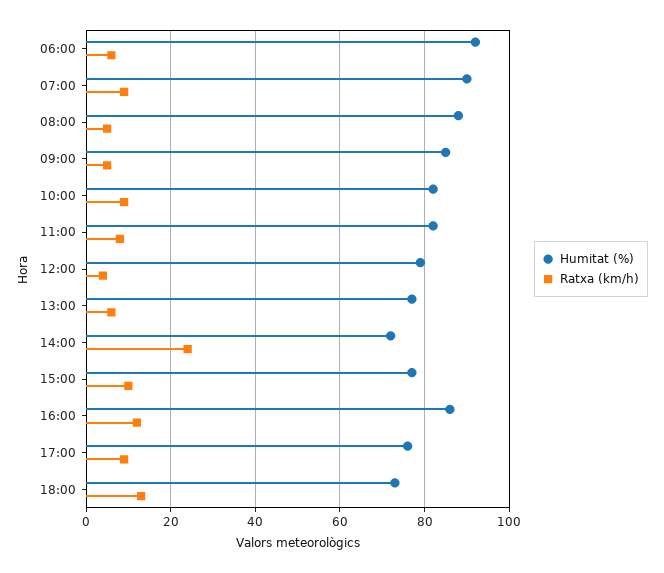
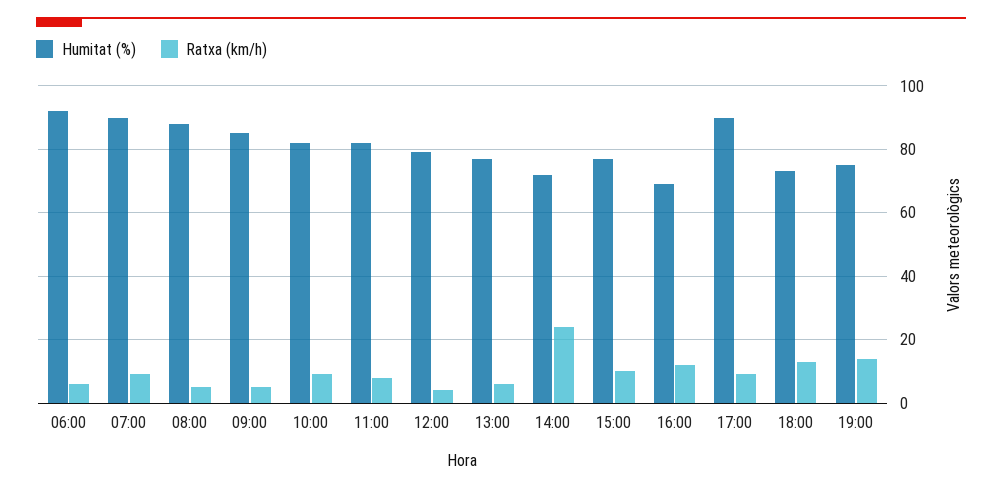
Humitat (%), 16:00: 85 -> 70
Humitat (%), 17:00: 75 -> 90
Humitat (%), 19:00: none -> 75
Ratxa (km/h), 19:00: none -> 15

